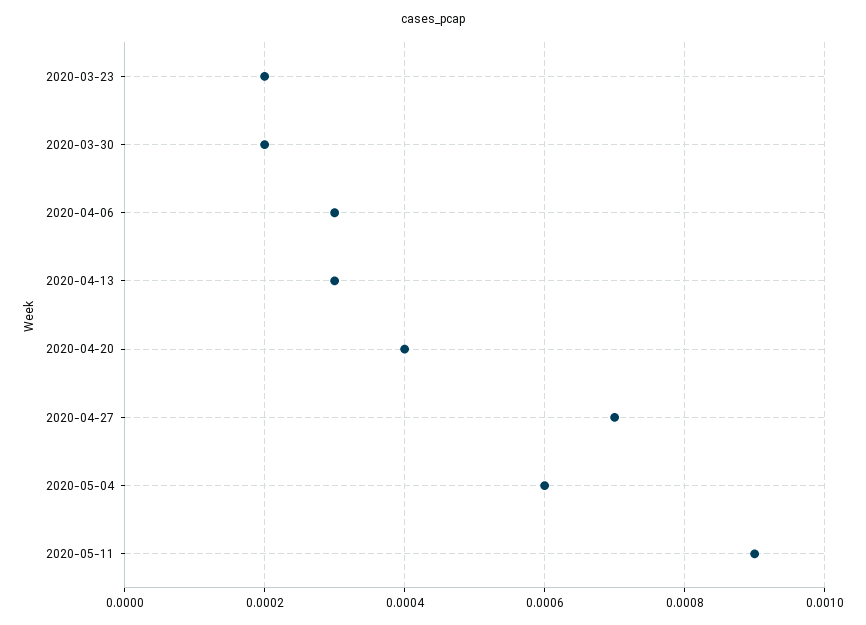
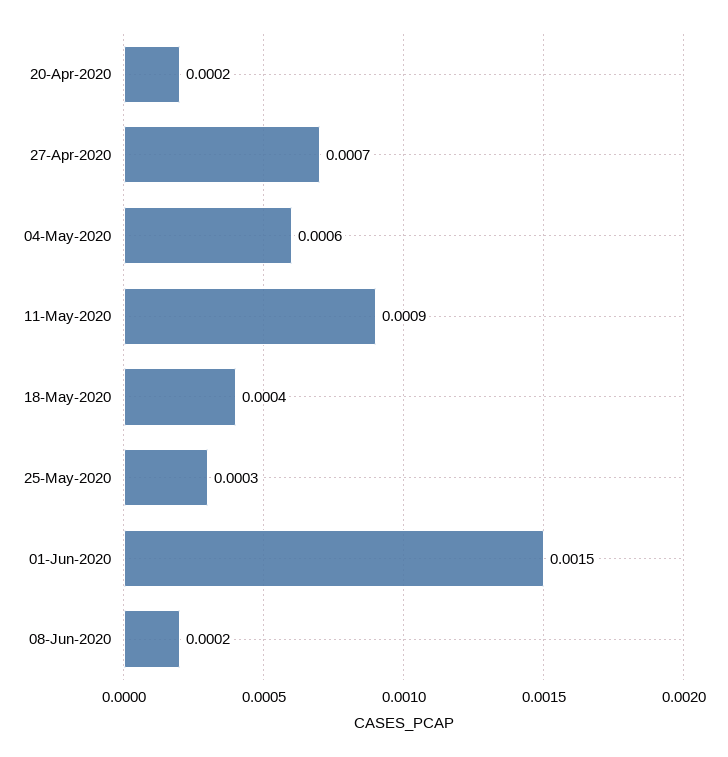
2020-03-23: 0.0002 -> none
2020-03-30: 0.0002 -> none
2020-04-06: 0.0003 -> none
2020-04-13: 0.0003 -> none
2020-04-20: 0.0004 -> 0.0002
18-May-2020: none -> 0.0004
25-May-2020: none -> 0.0003
01-Jun-2020: none -> 0.0015
08-Jun-2020: none -> 0.0002

